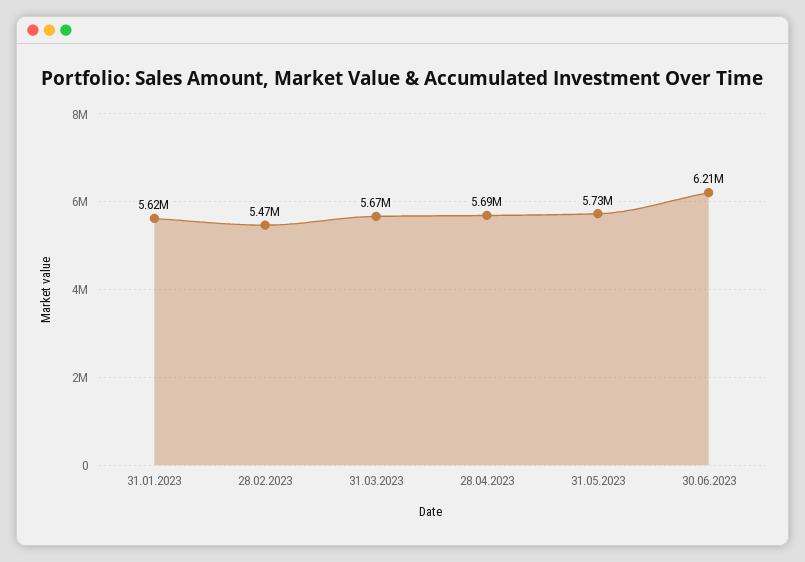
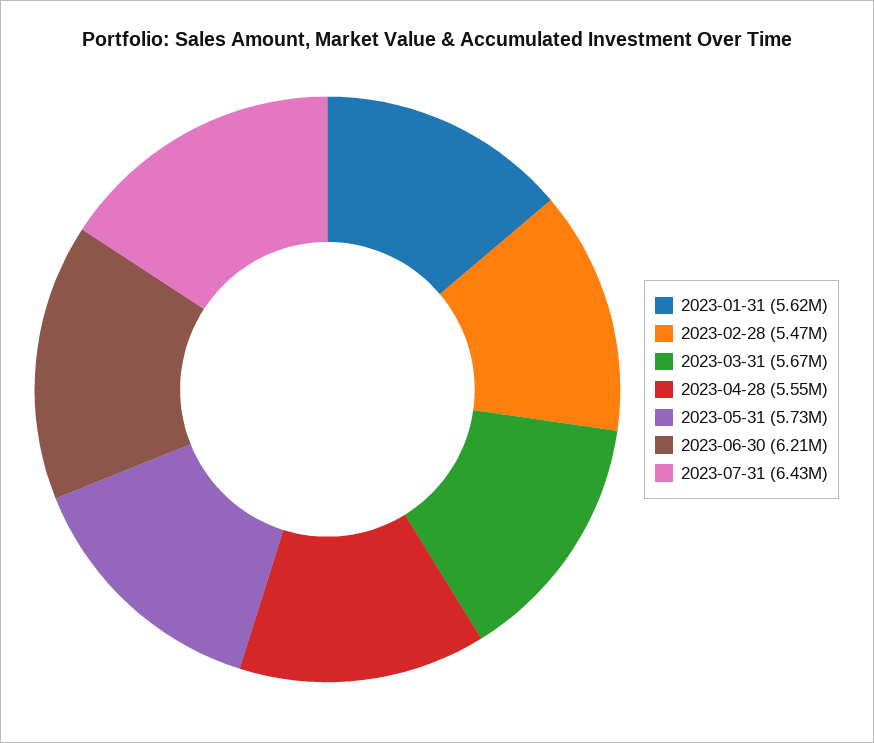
28.04.2023: 5690000 -> 5550000
2023-07-31: none -> 6430000

